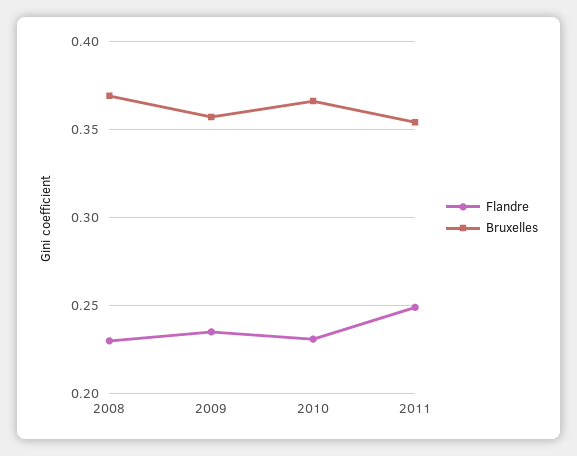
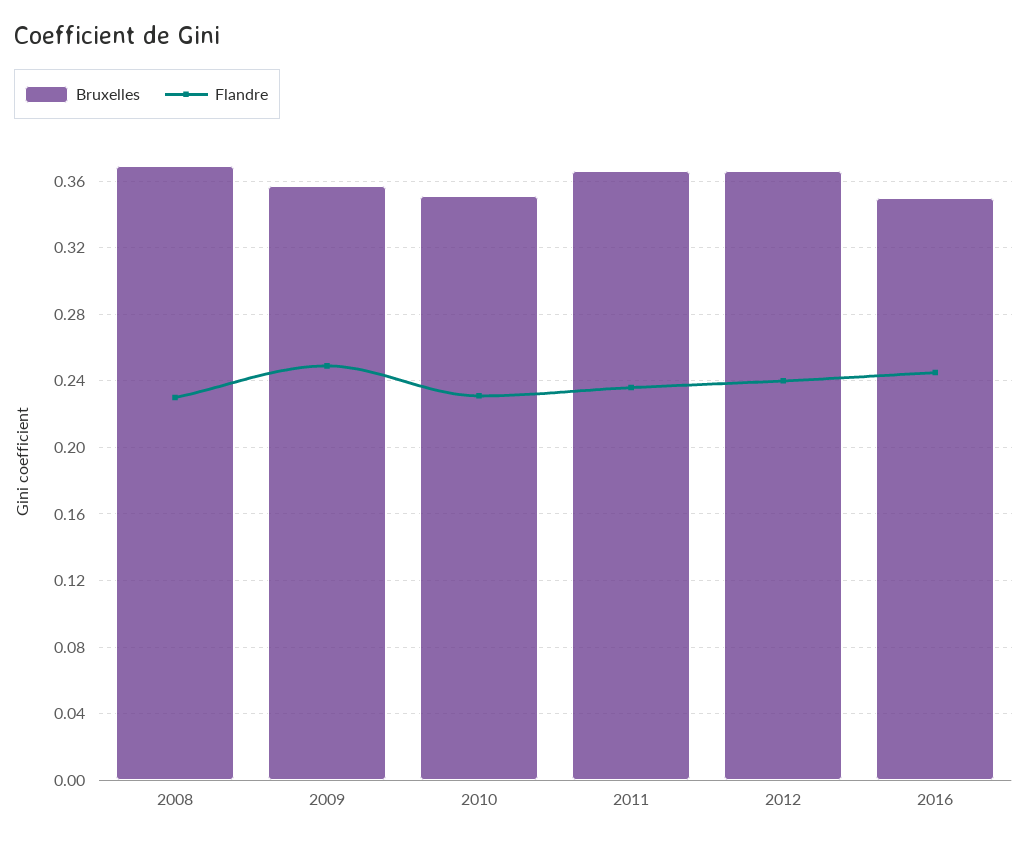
Flandre, 2009: 0.235 -> 0.25
Bruxelles, 2010: 0.365 -> 0.35
Flandre, 2011: 0.25 -> 0.235
Bruxelles, 2011: 0.355 -> 0.365
Bruxelles, 2012: none -> 0.365
Flandre, 2012: none -> 0.24
Bruxelles, 2016: none -> 0.35
Flandre, 2016: none -> 0.245

